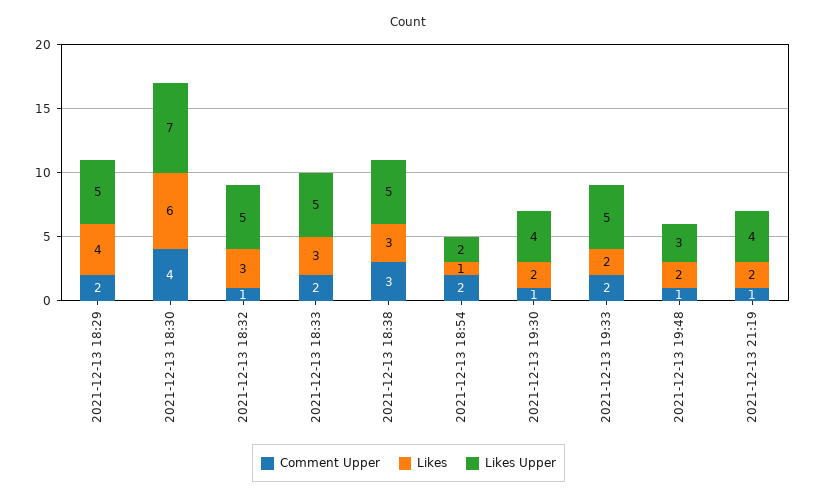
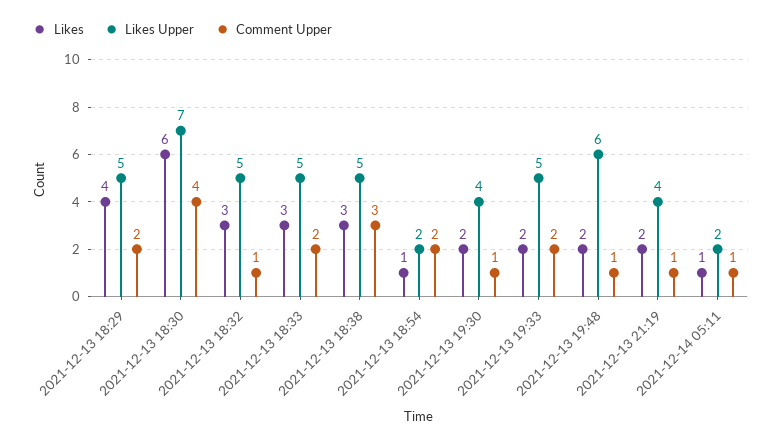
Likes Upper, 2021-12-13 19:48: 3 -> 6
Likes, 2021-12-14 05:11: none -> 1
Likes Upper, 2021-12-14 05:11: none -> 2
Comment Upper, 2021-12-14 05:11: none -> 1

